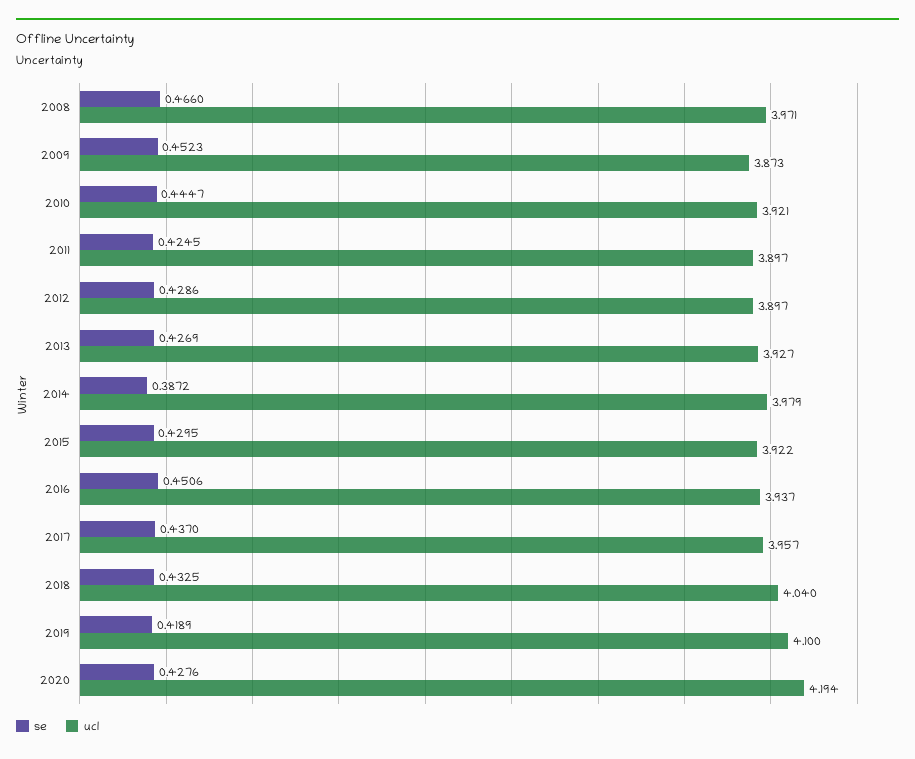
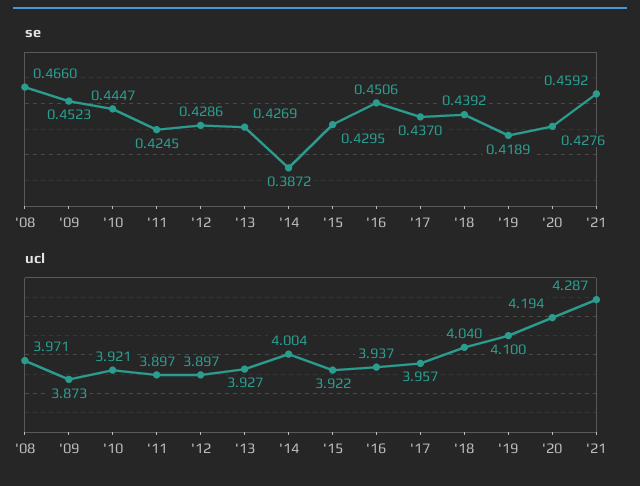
ucl, 2014: 3.979 -> 4.004
se, 2018: 0.4325 -> 0.4392
se, '21: none -> 0.4592
ucl, '21: none -> 4.287

